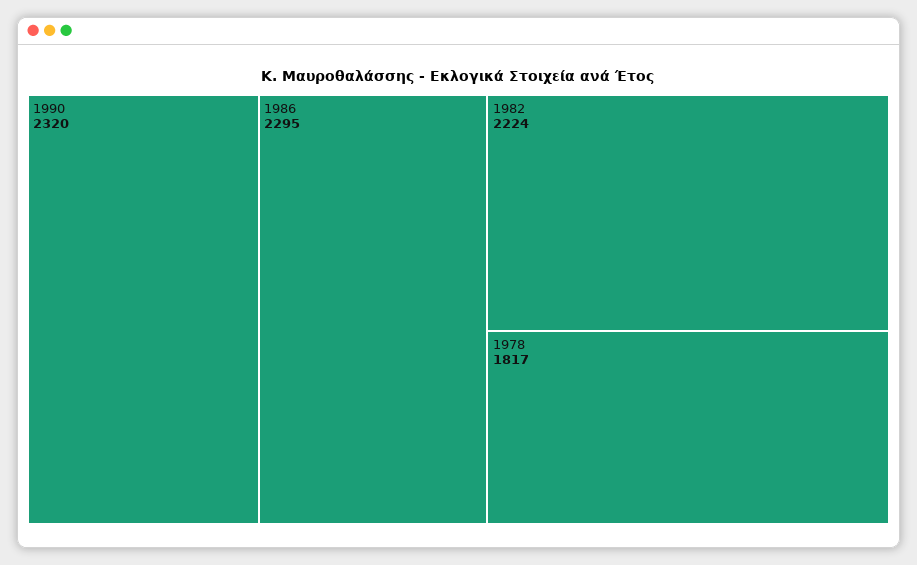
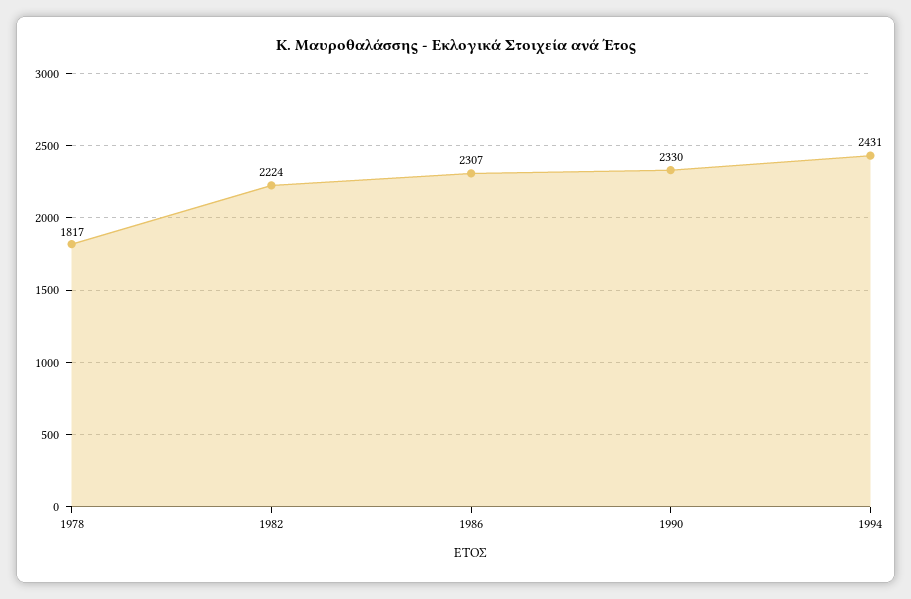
1990: 2320 -> 2330
1986: 2295 -> 2307
1994: none -> 2431

